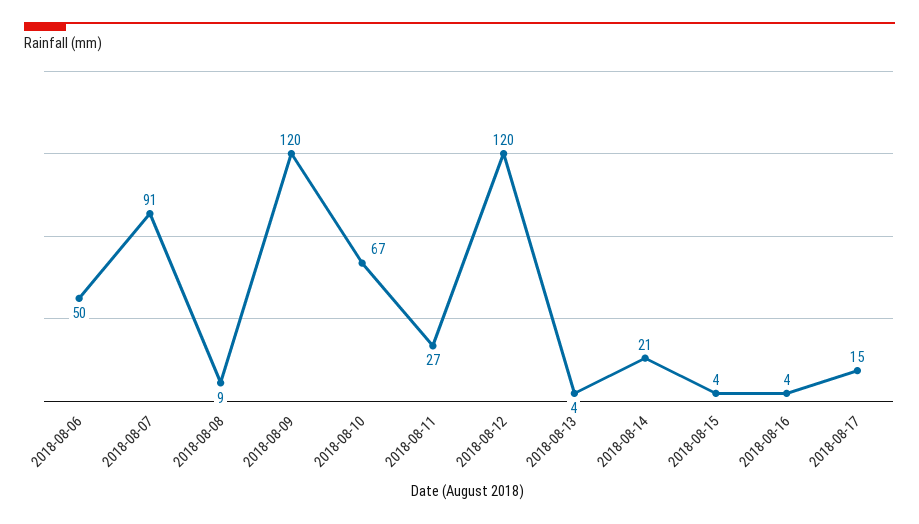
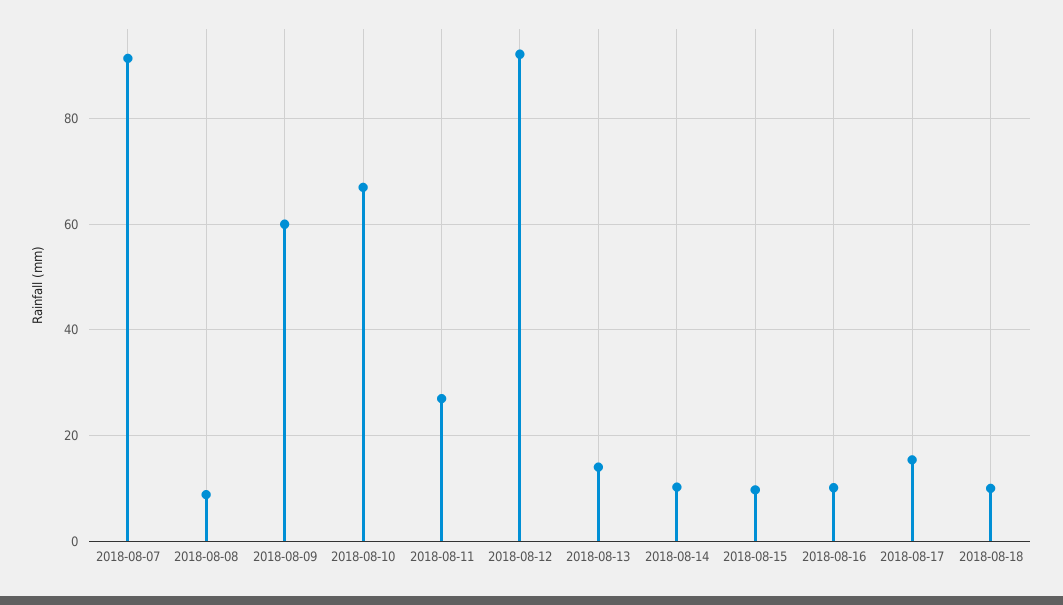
2018-08-06: 50 -> none
2018-08-09: 120 -> 60
2018-08-12: 120 -> 92
2018-08-13: 4 -> 14
2018-08-14: 21 -> 10
2018-08-15: 4 -> 10
2018-08-16: 4 -> 10
2018-08-18: none -> 10

